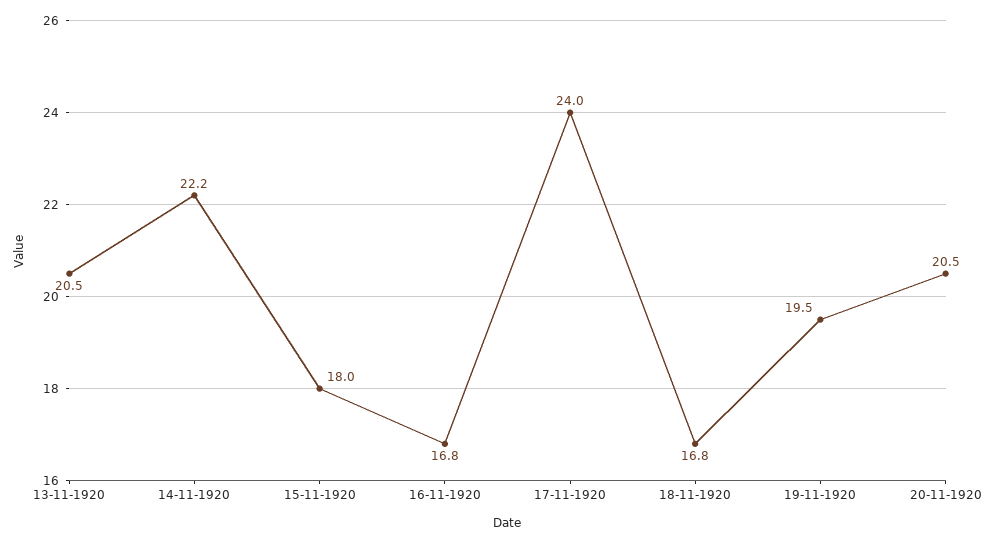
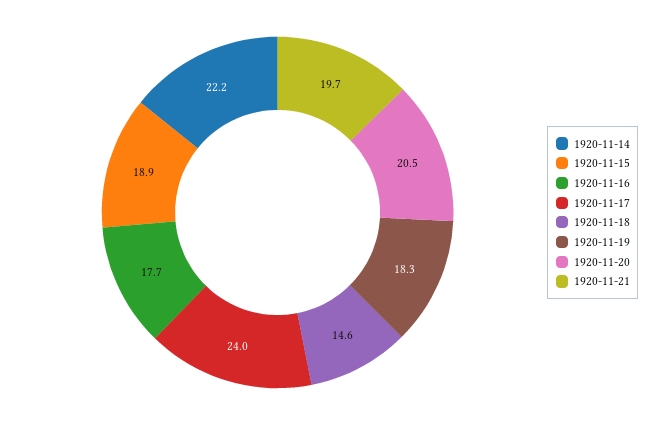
13-11-1920: 20.5 -> none
15-11-1920: 18 -> 18.9
16-11-1920: 16.8 -> 17.7
18-11-1920: 16.8 -> 14.6
19-11-1920: 19.5 -> 18.3
1920-11-21: none -> 19.7

